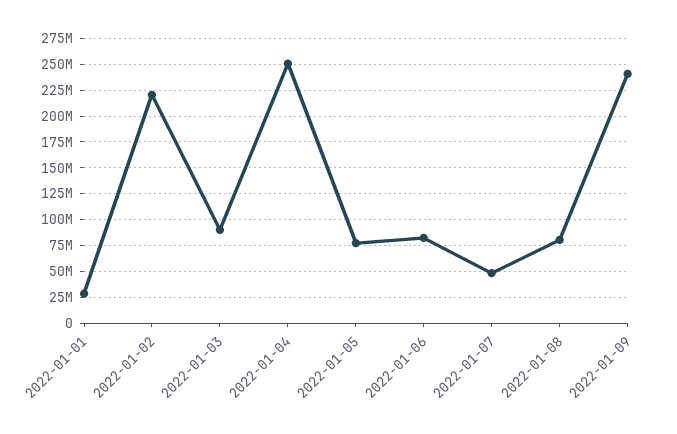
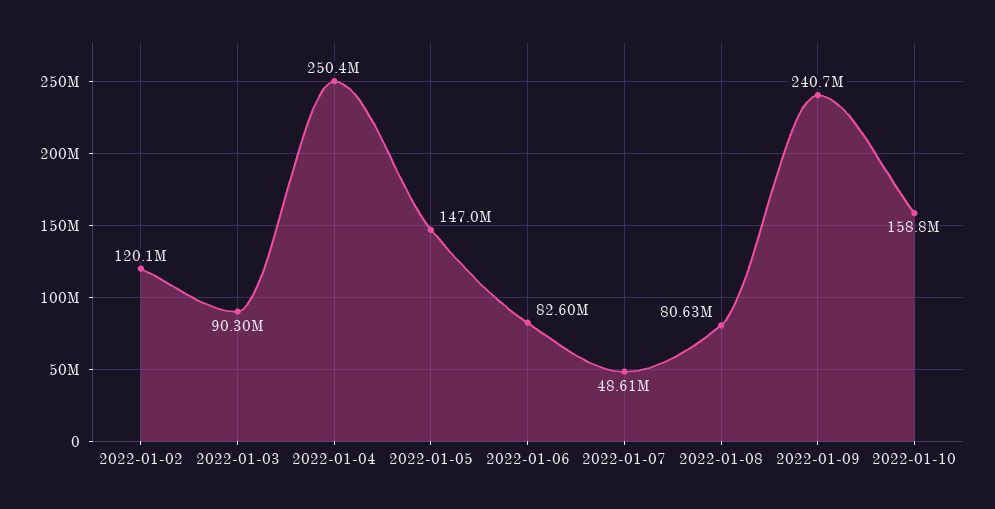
2022-01-01: 25000000 -> none
2022-01-02: 225000000 -> 120100000
2022-01-05: 75000000 -> 147000000
2022-01-10: none -> 158800000

